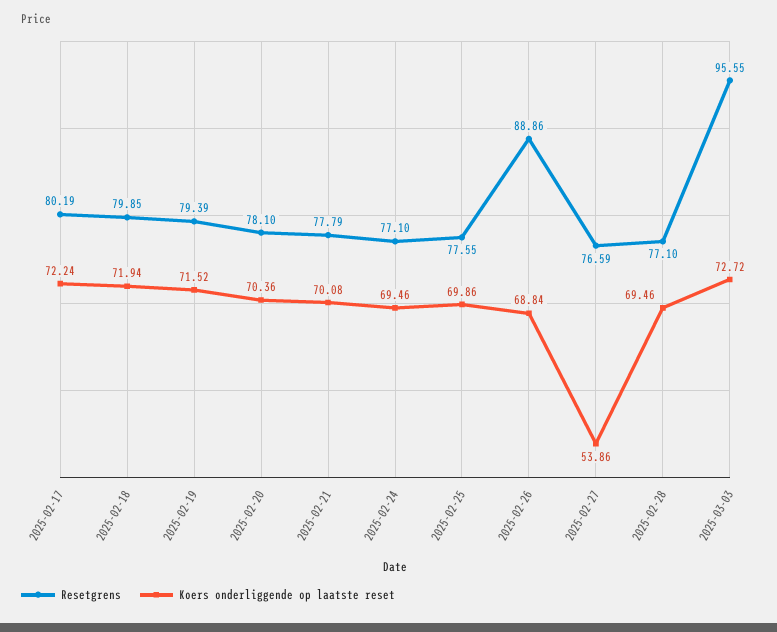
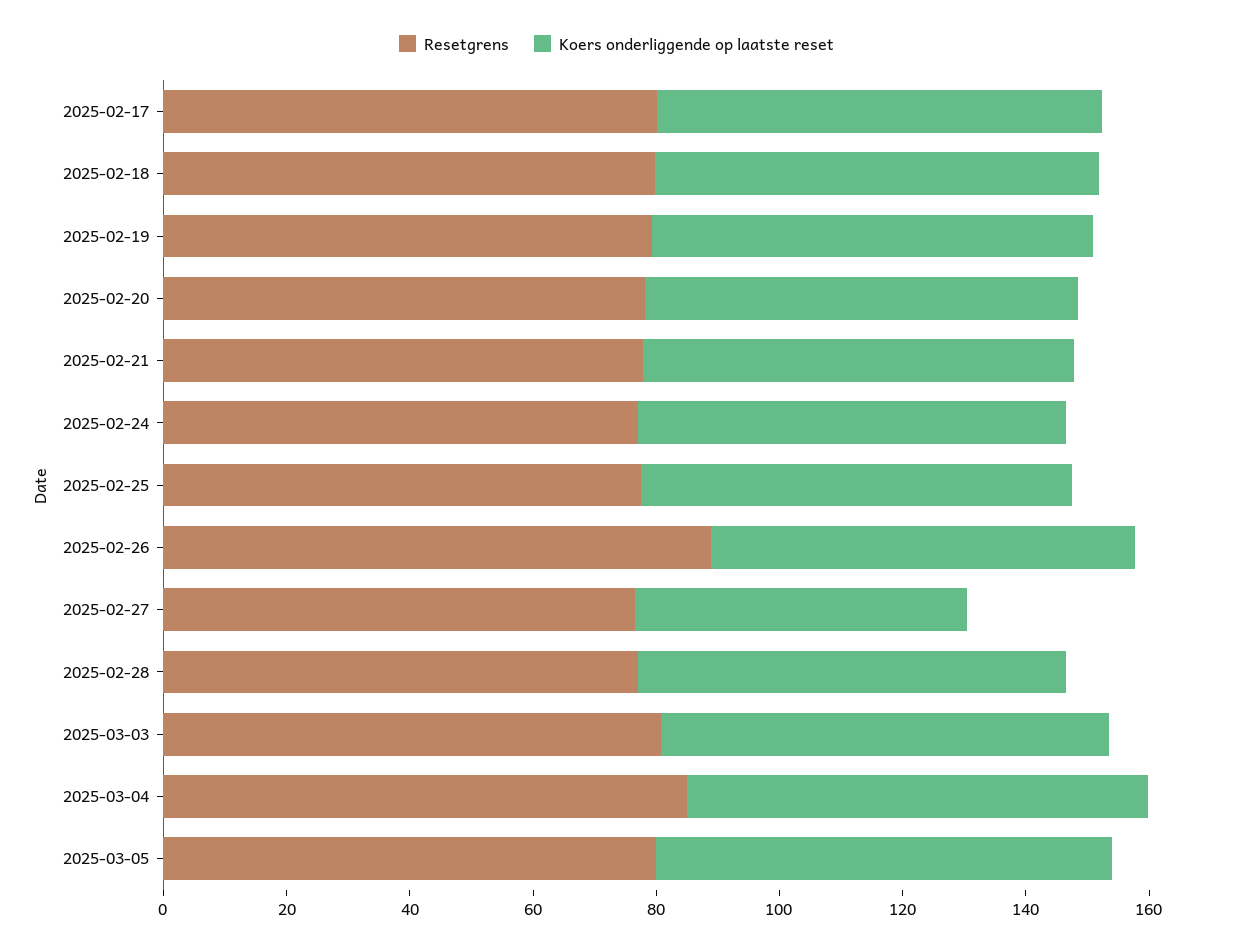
Resetgrens, 2025-03-03: 95.55 -> 80
Resetgrens, 2025-03-04: none -> 85
Koers onderliggende op laatste reset, 2025-03-04: none -> 75
Resetgrens, 2025-03-05: none -> 80
Koers onderliggende op laatste reset, 2025-03-05: none -> 75

